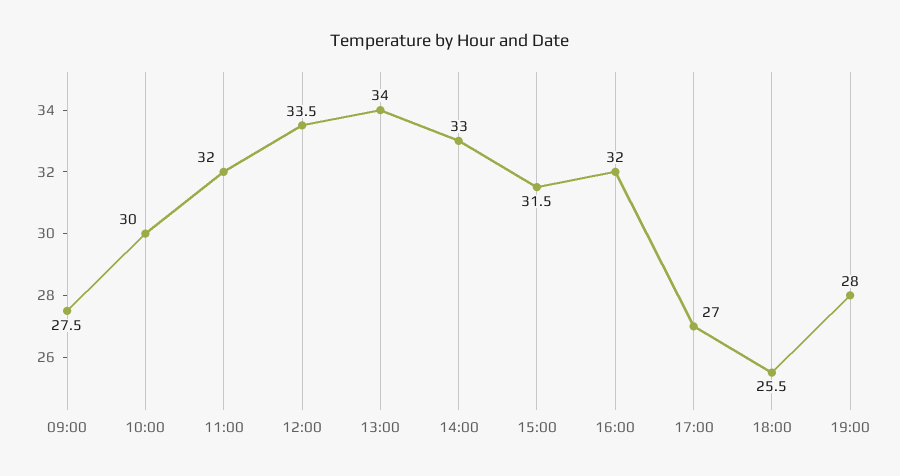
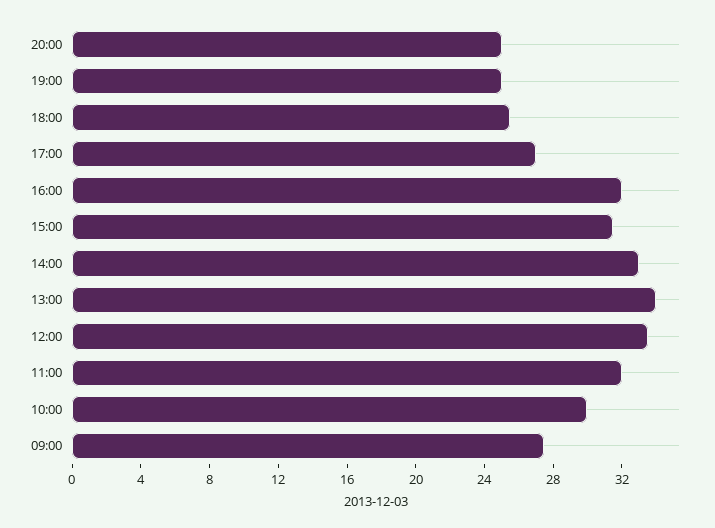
19:00: 28 -> 25
20:00: none -> 25

